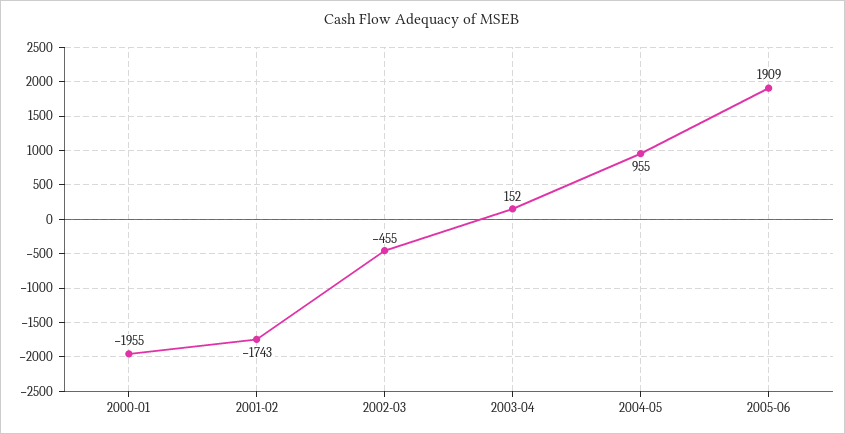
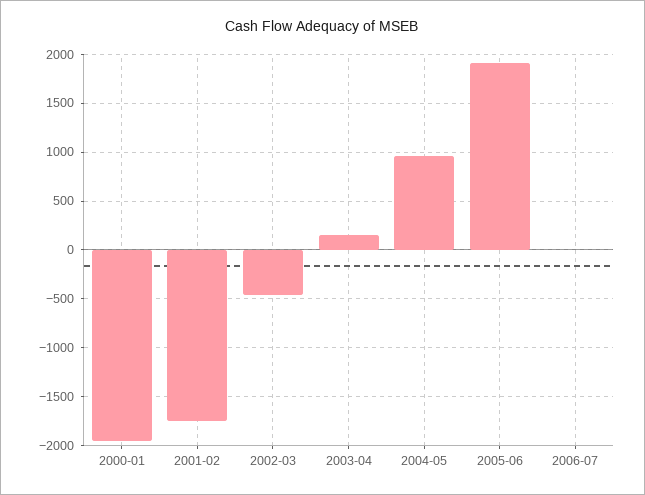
2006-07: none -> 0

